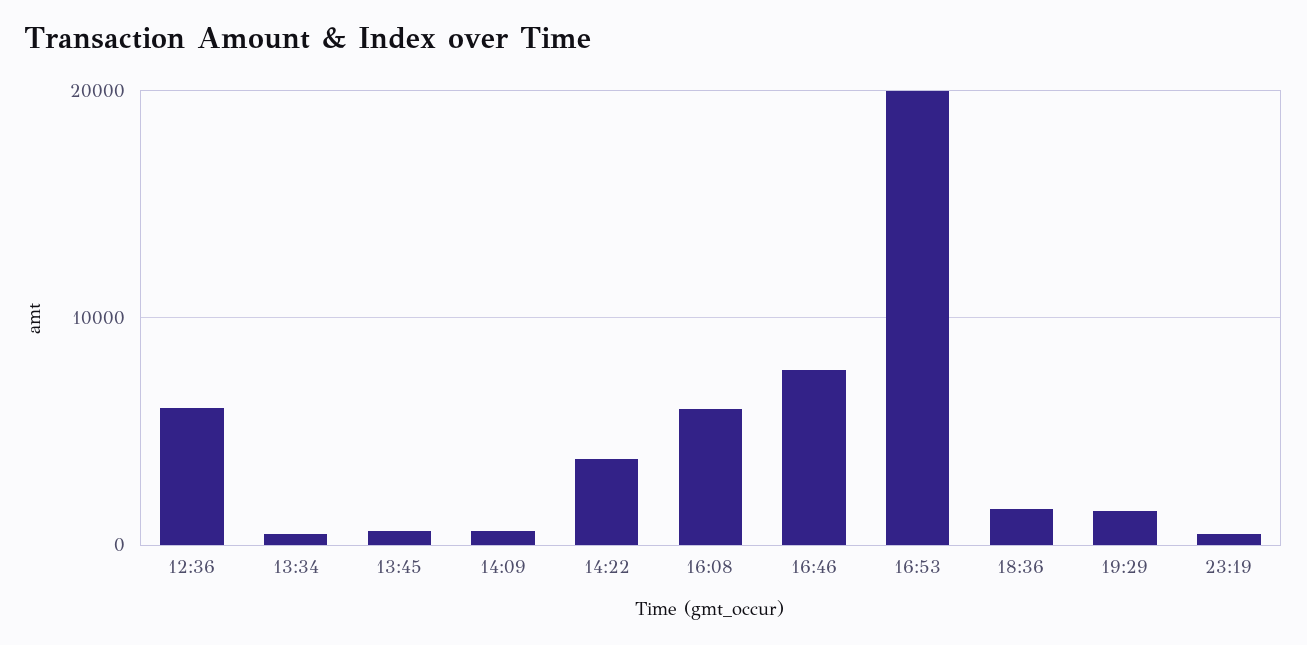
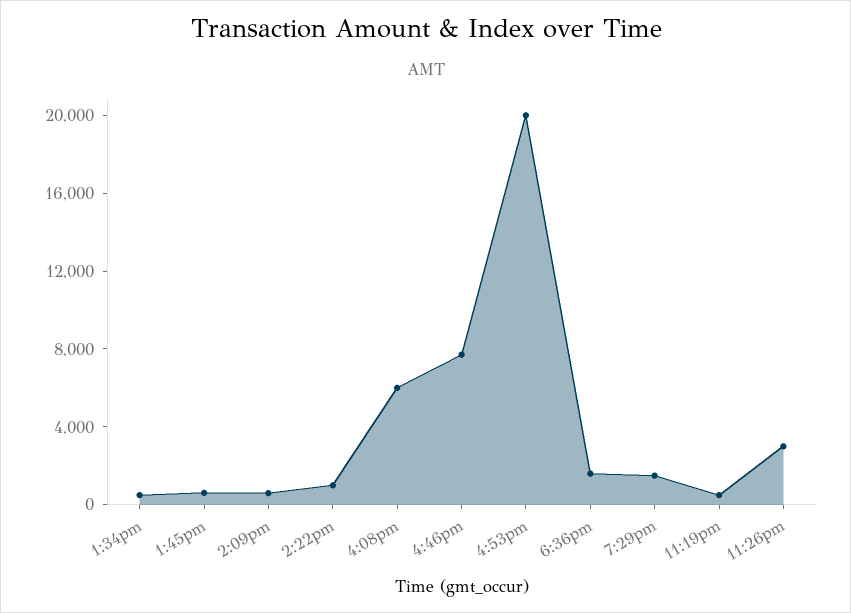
12:36: 6000 -> none
14:22: 4000 -> 1000
11:26pm: none -> 3000

